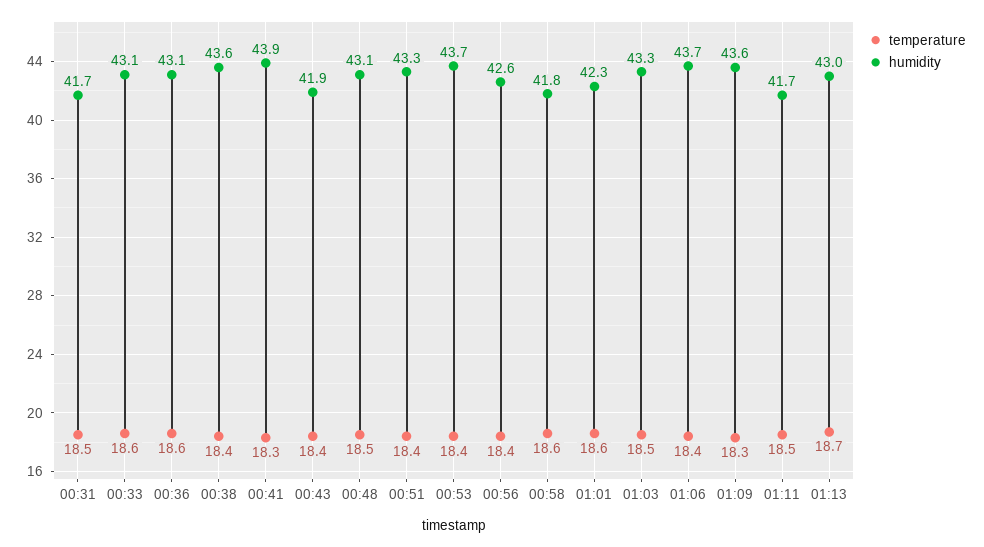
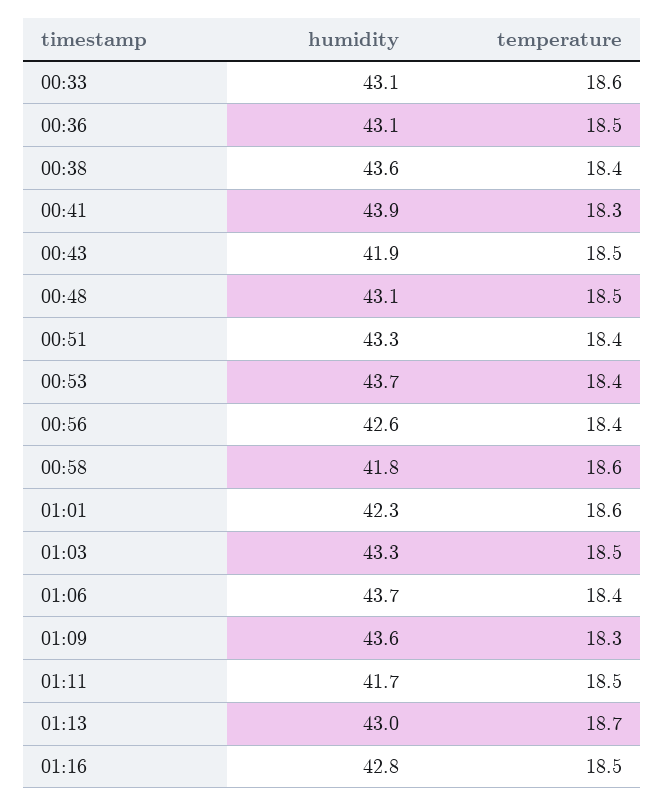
temperature, 00:31: 18.5 -> none
humidity, 00:31: 41.7 -> none
temperature, 00:36: 18.6 -> 18.5
temperature, 00:43: 18.4 -> 18.5
humidity, 01:16: none -> 42.8
temperature, 01:16: none -> 18.5

